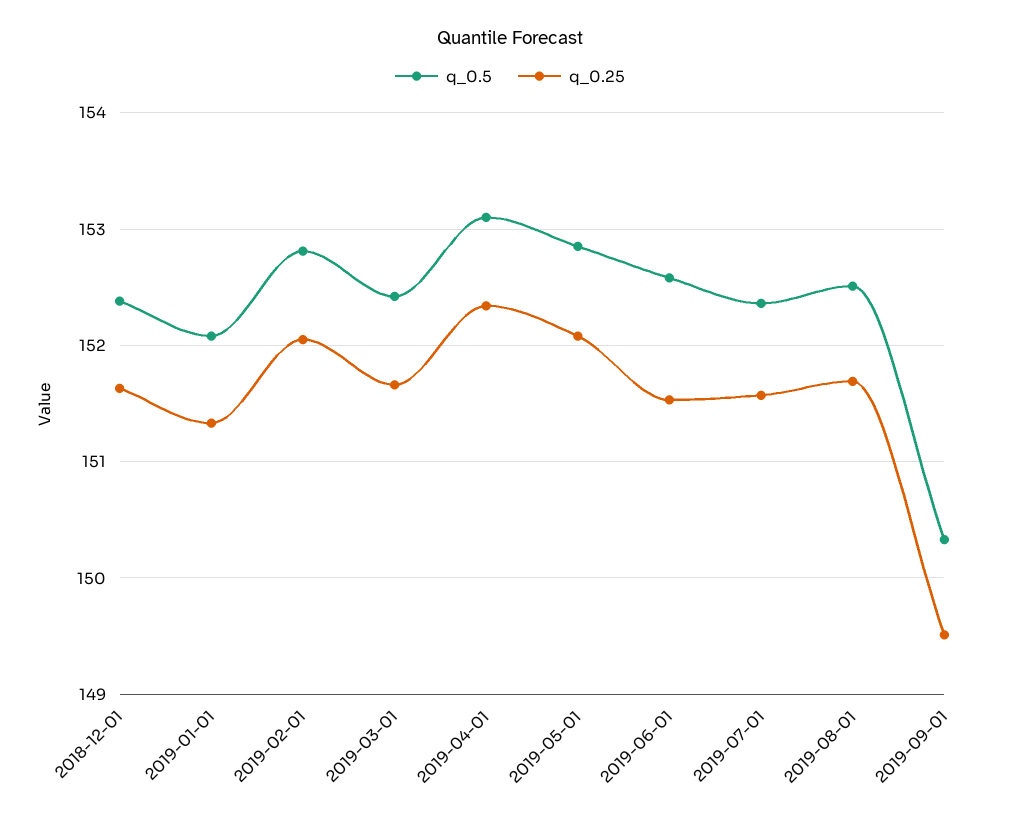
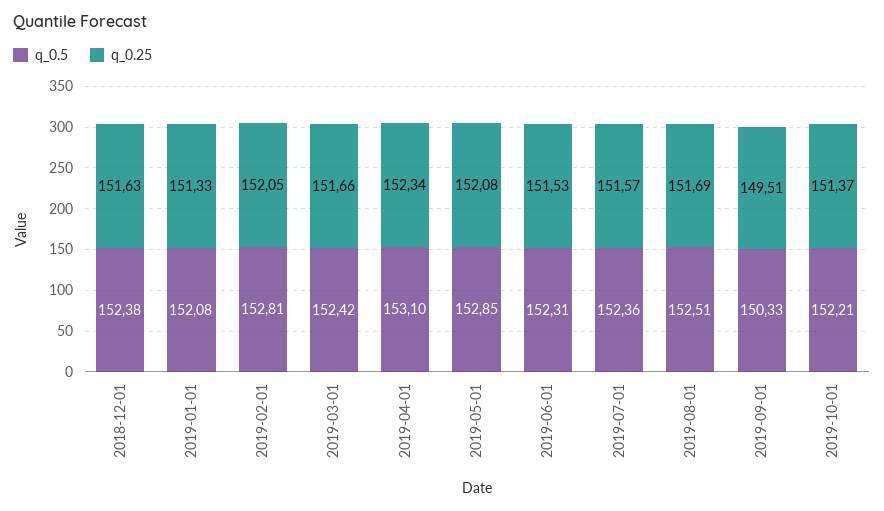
q_0.5, 2019-06-01: 152.6 -> 152.31
q_0.5, 2019-10-01: none -> 152.21
q_0.25, 2019-10-01: none -> 151.37

